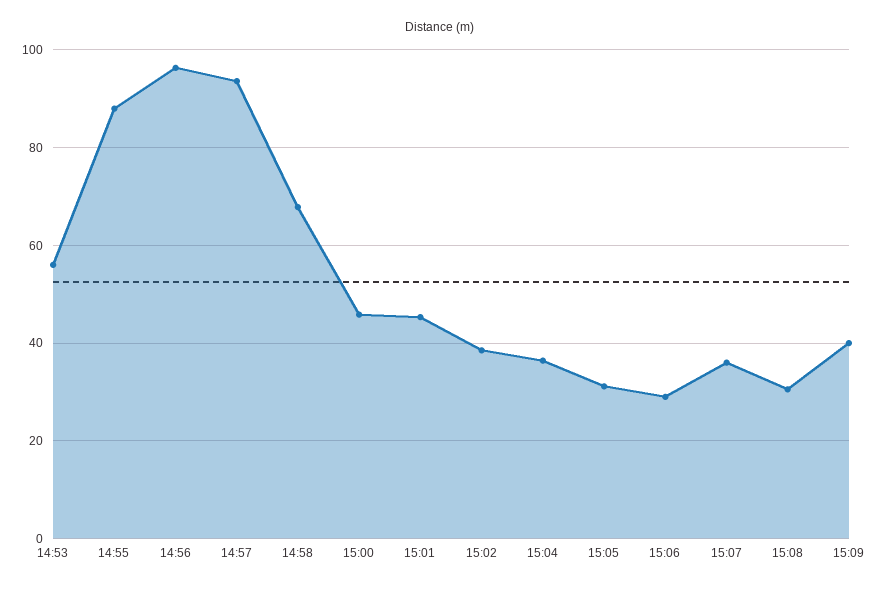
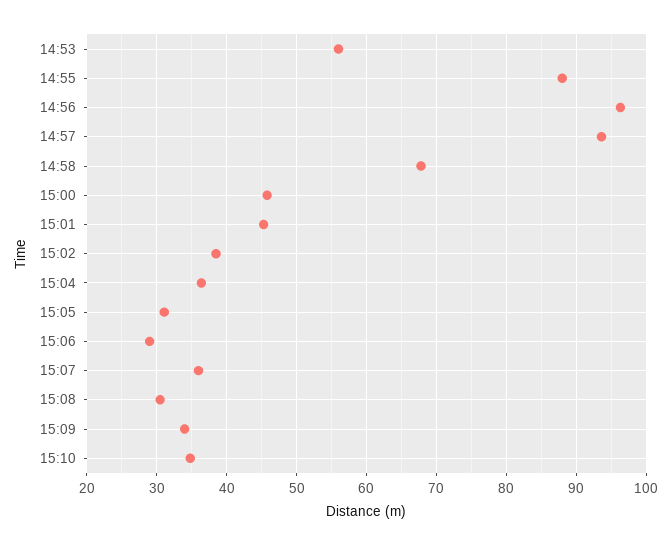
15:09: 40 -> 34
15:10: none -> 35

